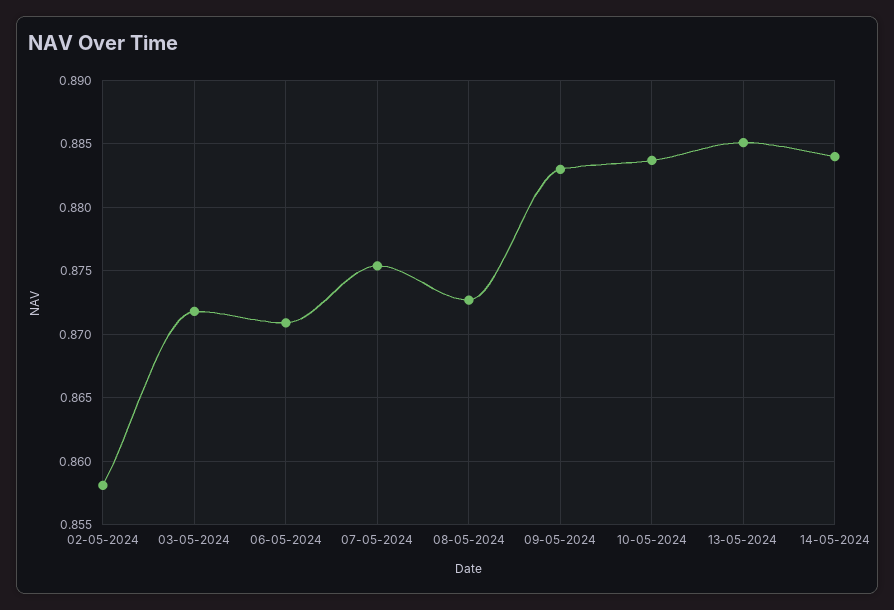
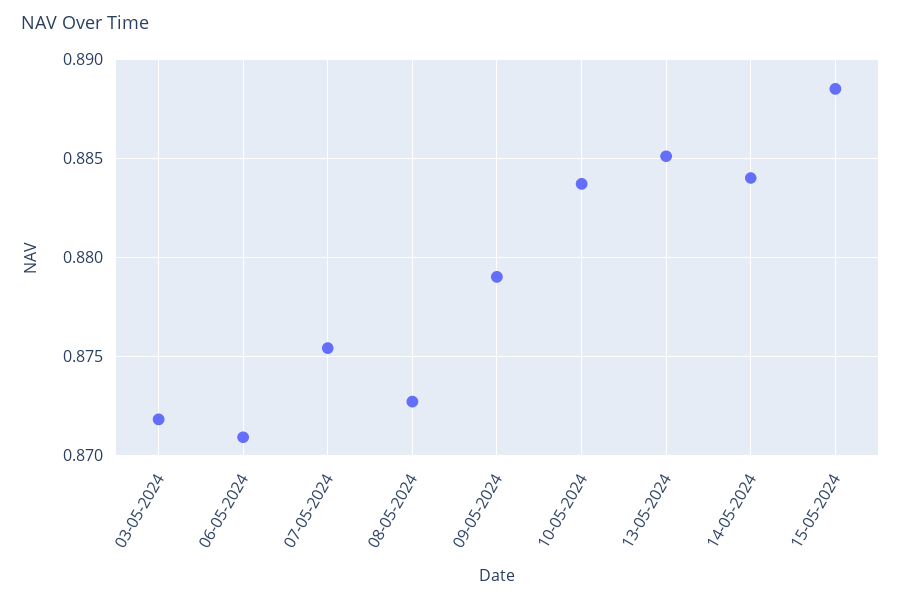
02-05-2024: 0.858 -> none
09-05-2024: 0.883 -> 0.879
15-05-2024: none -> 0.8885

